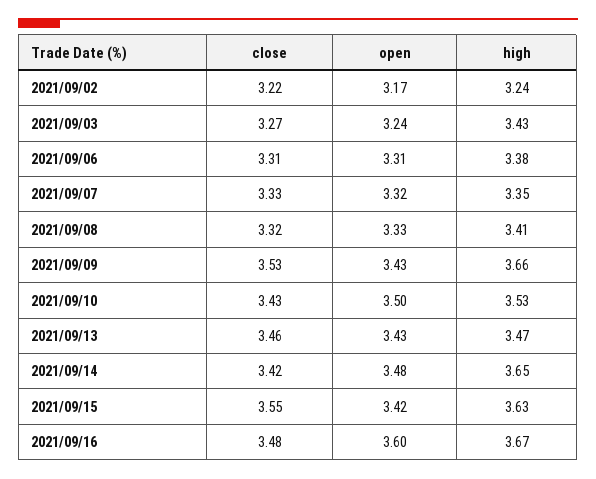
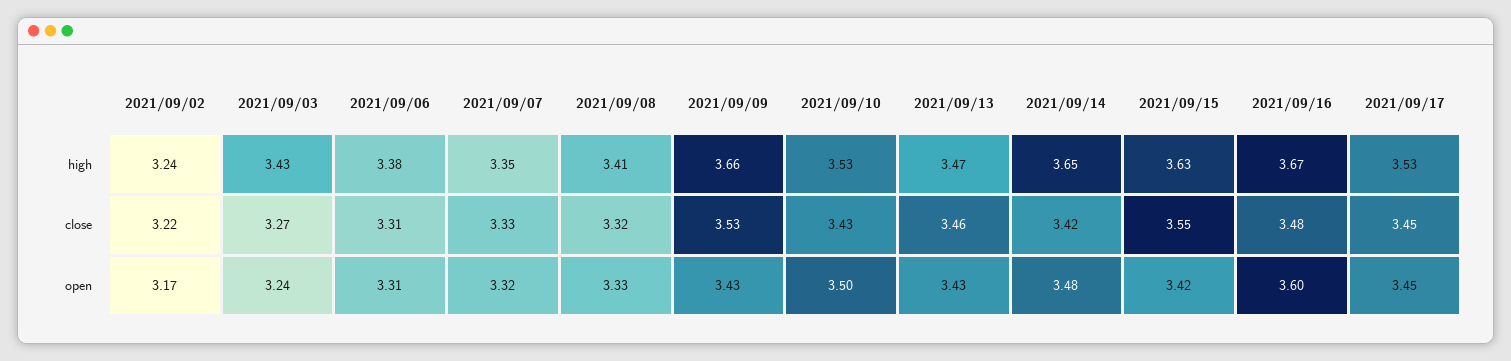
high, 2021/09/17: none -> 3.53
close, 2021/09/17: none -> 3.45
open, 2021/09/17: none -> 3.45

